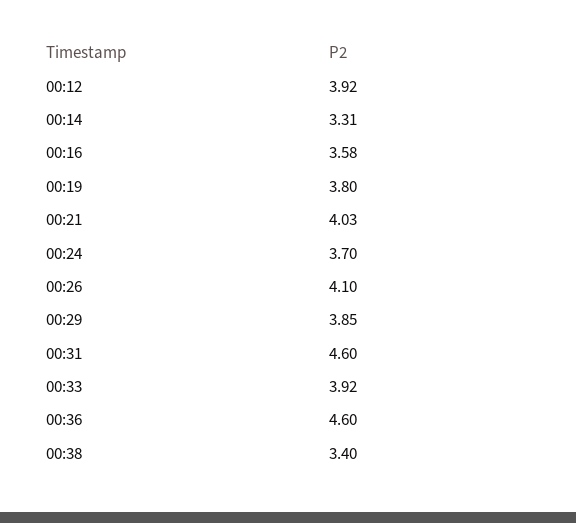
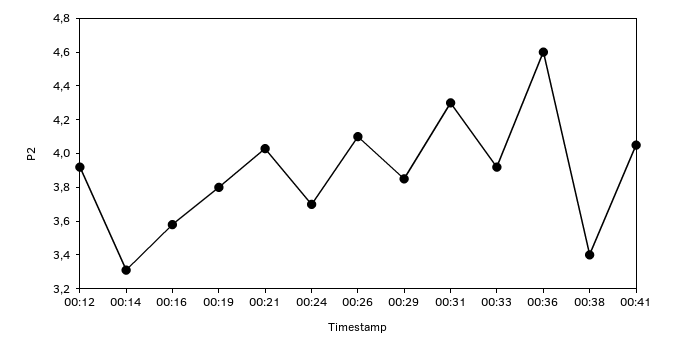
00:31: 4.6 -> 4.3
00:41: none -> 4.05

